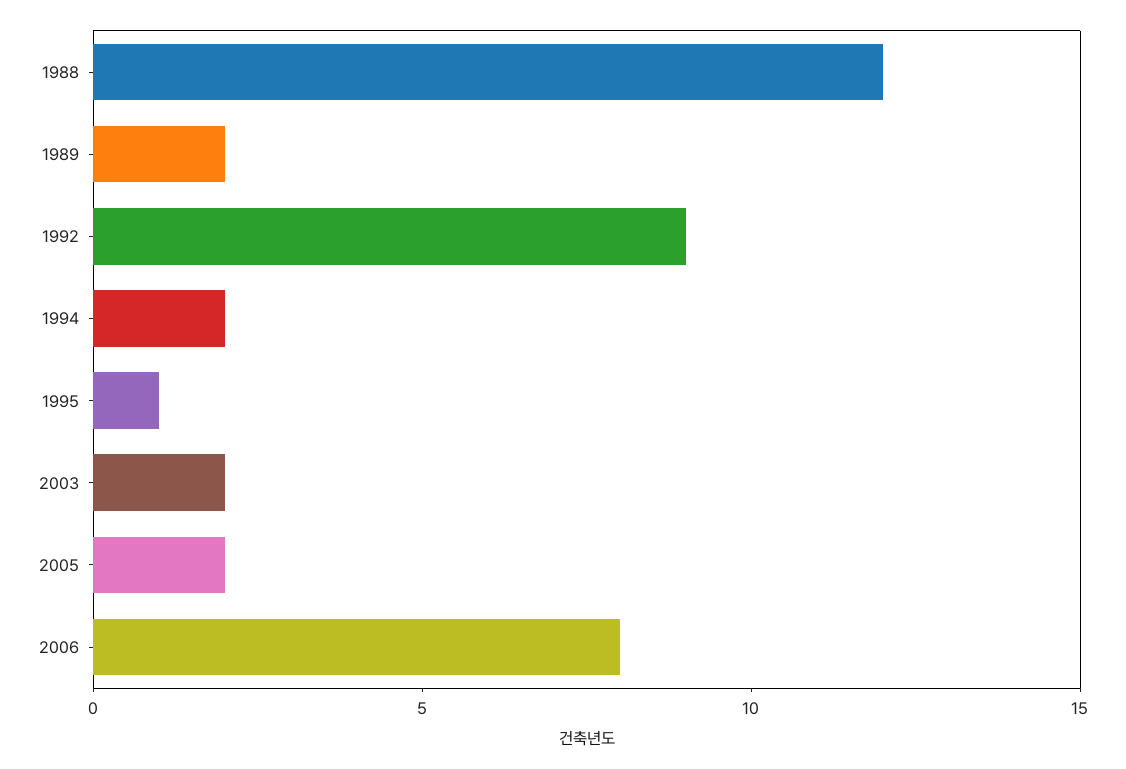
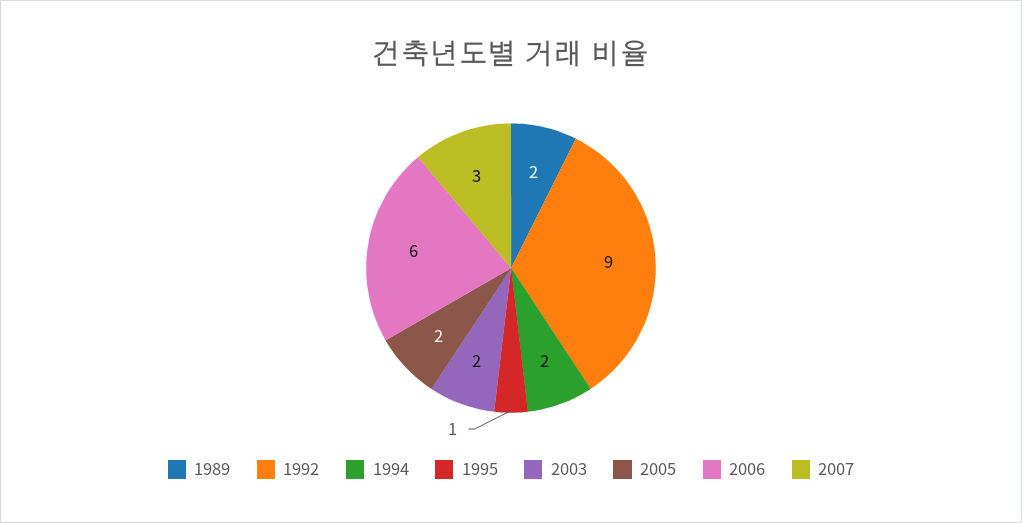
1988: 12 -> none
2006: 8 -> 6
2007: none -> 3

